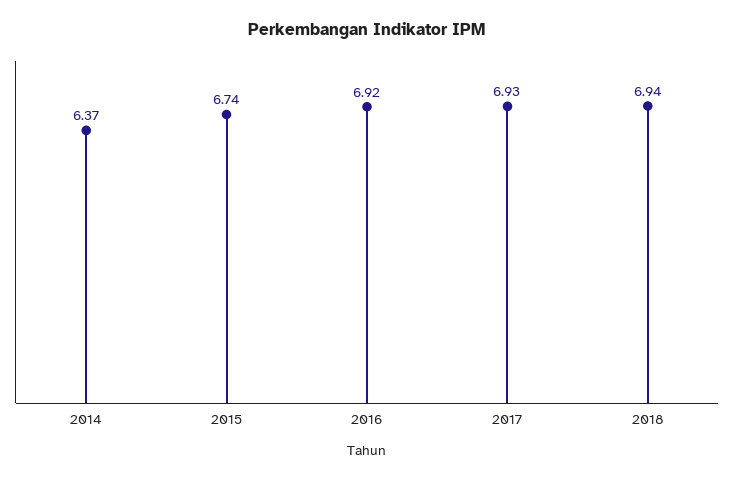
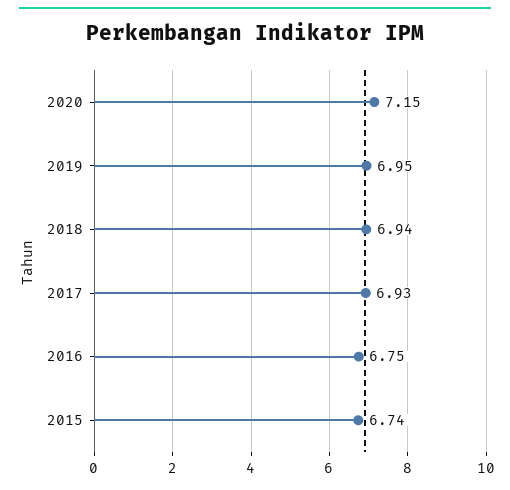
2014: 6.37 -> none
2016: 6.92 -> 6.75
2020: none -> 7.15
2019: none -> 6.95

